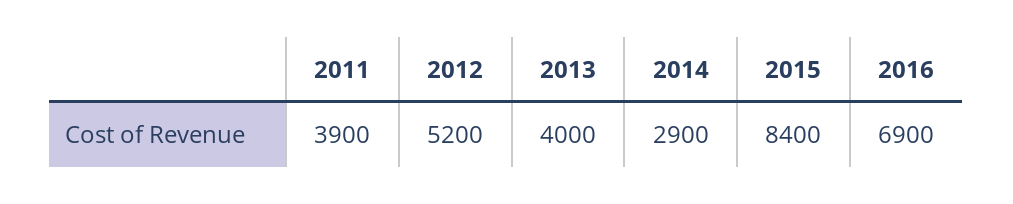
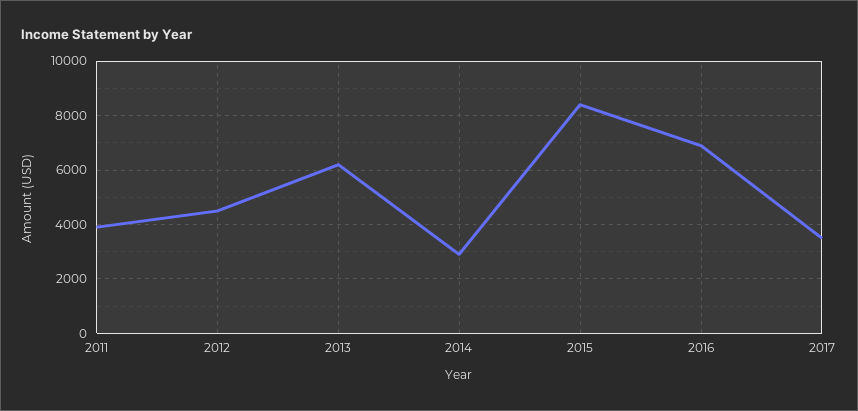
2012: 5200 -> 4500
2013: 4000 -> 6250
2017: none -> 3500

